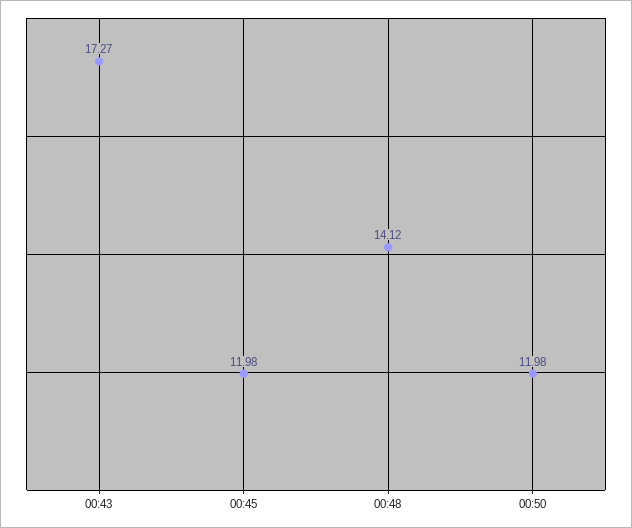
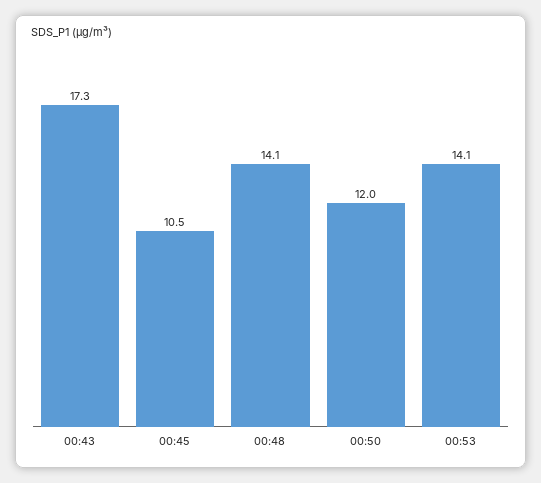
00:45: 11.98 -> 10.5
00:53: none -> 14.1

